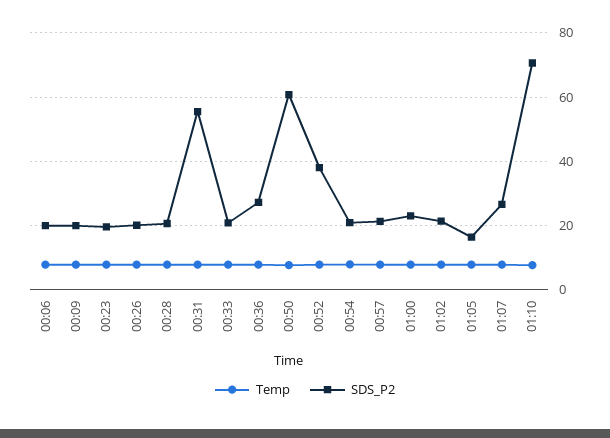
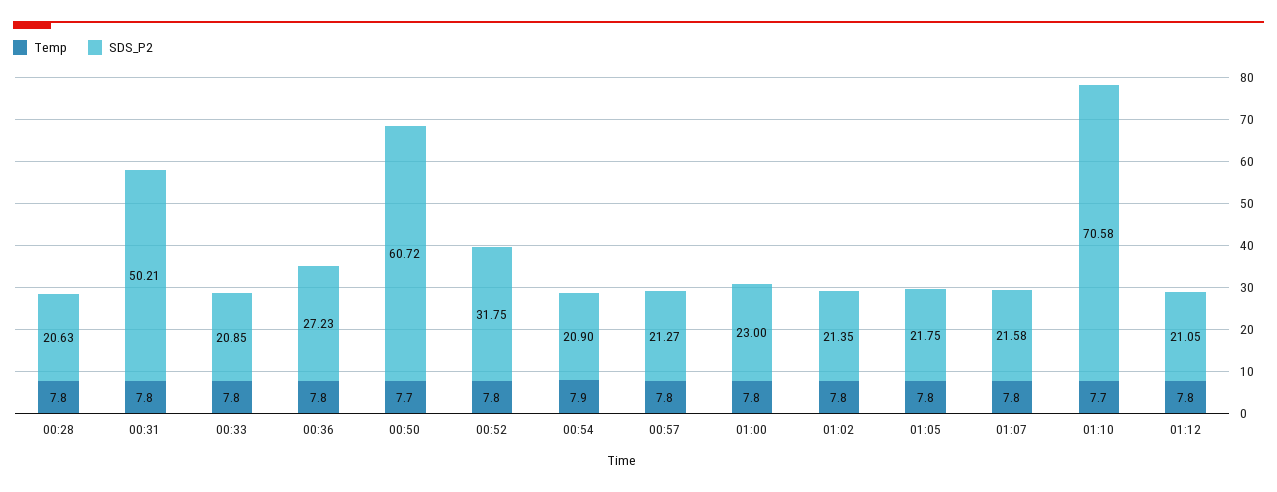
Temp, 00:06: 8 -> none
SDS_P2, 00:06: 20 -> none
Temp, 00:09: 8 -> none
SDS_P2, 00:09: 20 -> none
Temp, 00:23: 8 -> none
SDS_P2, 00:23: 20 -> none
Temp, 00:26: 8 -> none
SDS_P2, 00:26: 20 -> none
SDS_P2, 00:31: 56 -> 50.21
SDS_P2, 00:52: 38 -> 31.75
SDS_P2, 01:05: 16 -> 21.75
SDS_P2, 01:07: 26 -> 21.58
Temp, 01:12: none -> 7.8
SDS_P2, 01:12: none -> 21.05

